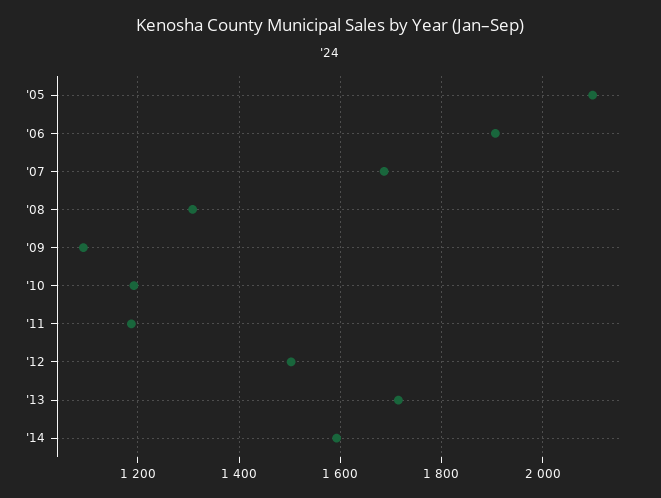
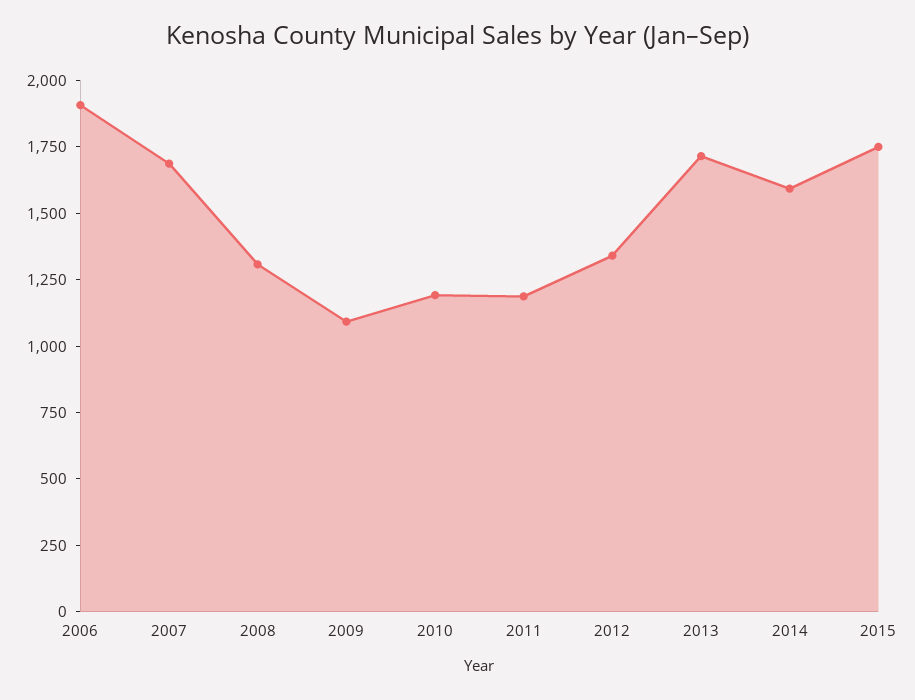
'05: 2100 -> none
'12: 1500 -> 1350
2015: none -> 1750

